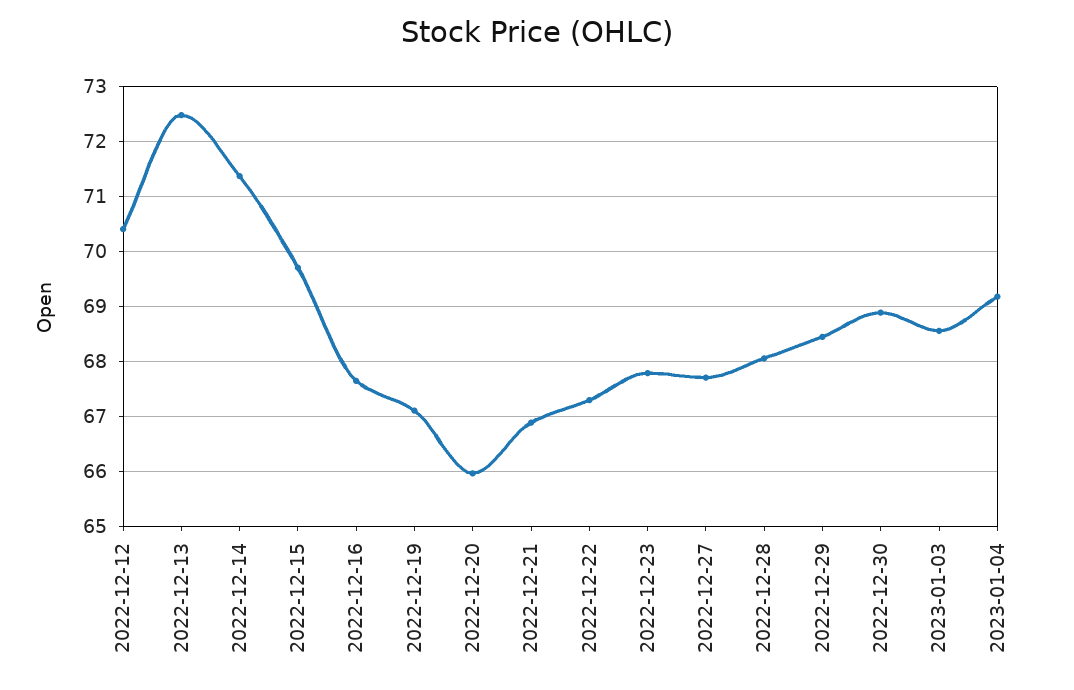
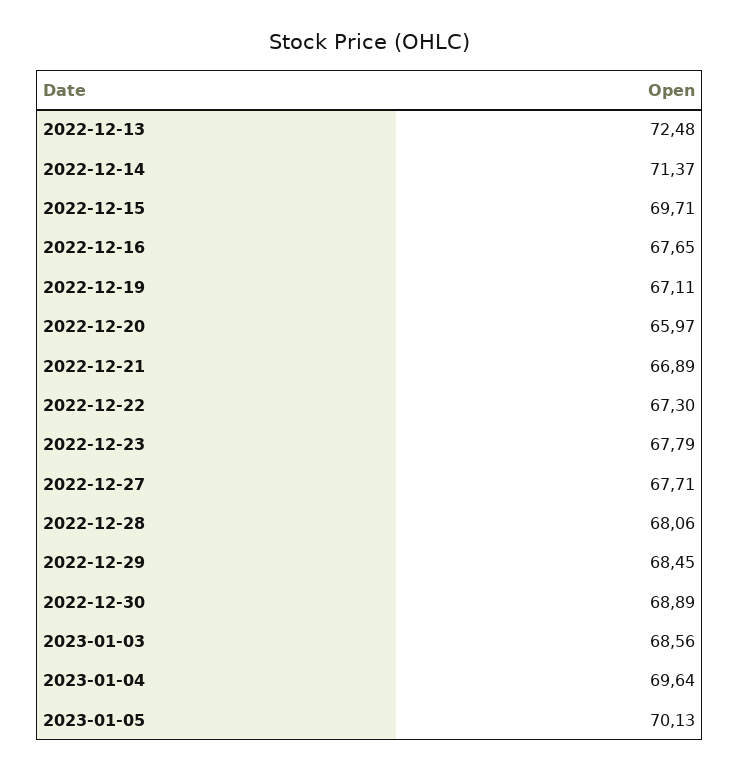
2022-12-12: 70.4 -> none
2023-01-04: 69.2 -> 69.64
2023-01-05: none -> 70.13

